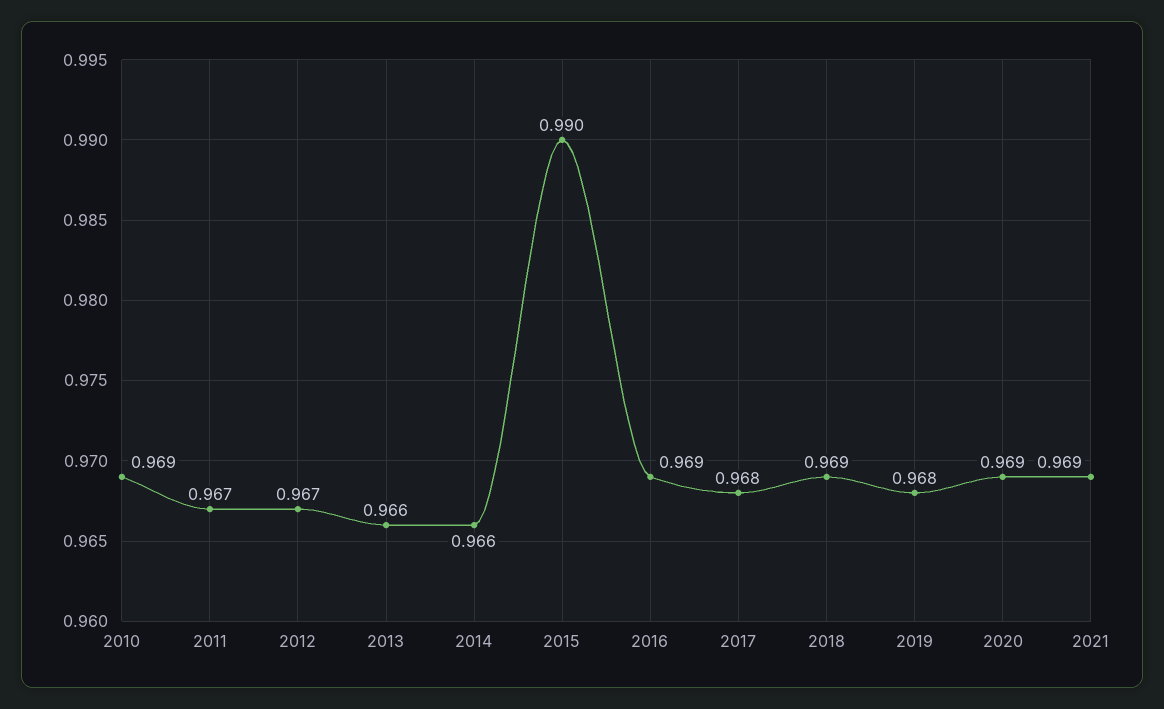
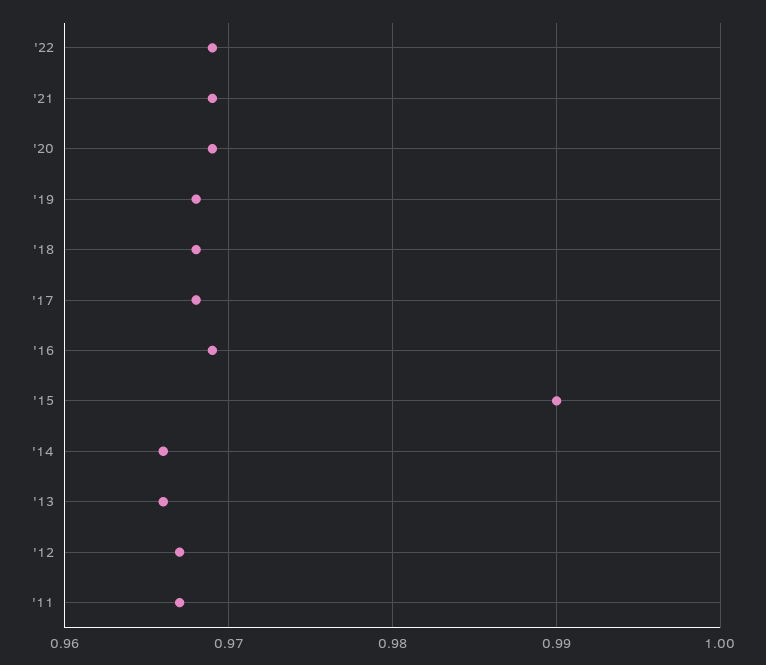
2010: 0.969 -> none
2018: 0.969 -> 0.968
'22: none -> 0.969

